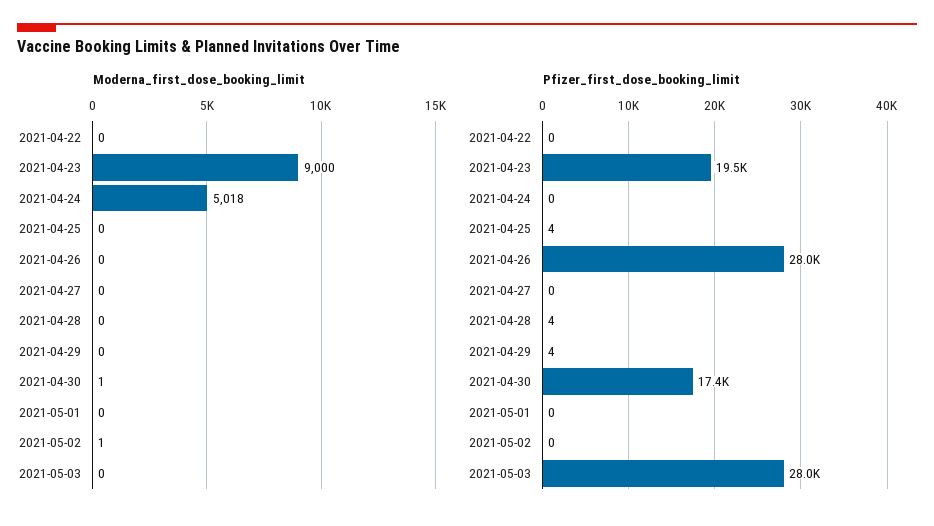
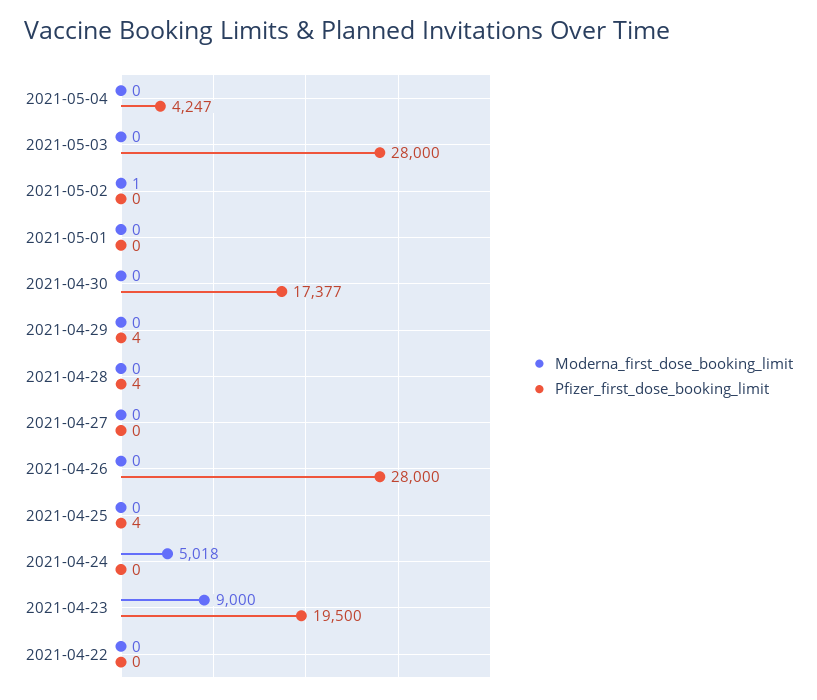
Moderna_first_dose_booking_limit, 2021-04-30: 1 -> 0
Moderna_first_dose_booking_limit, 2021-05-04: none -> 0
Pfizer_first_dose_booking_limit, 2021-05-04: none -> 4247

